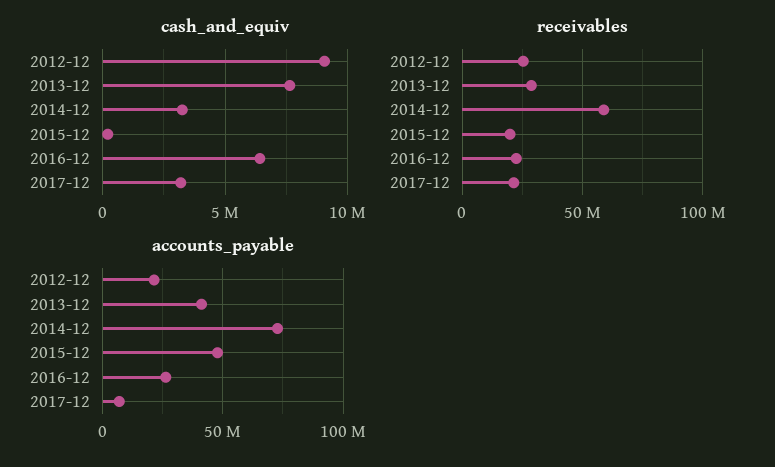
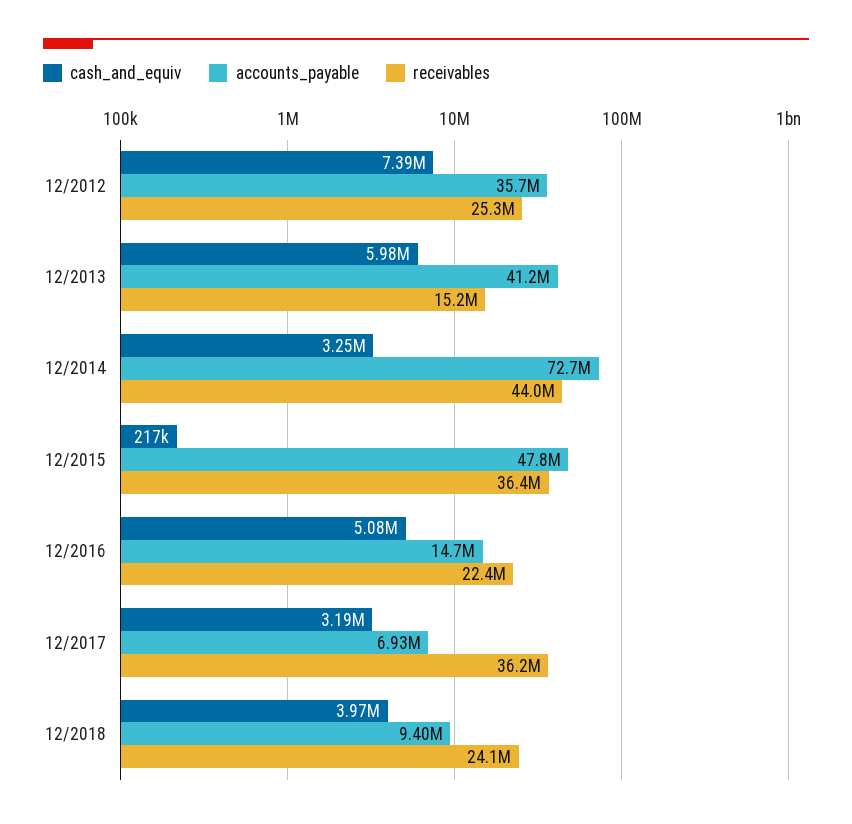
cash_and_equiv, 2012-12: 9000000 -> 7390000
cash_and_equiv, 2013-12: 7500000 -> 5980000
cash_and_equiv, 2016-12: 6500000 -> 5080000
receivables, 2013-12: 30000000 -> 15200000
receivables, 2014-12: 60000000 -> 44000000
receivables, 2015-12: 20000000 -> 36400000
receivables, 2017-12: 20000000 -> 36200000
accounts_payable, 2012-12: 20000000 -> 35700000
accounts_payable, 2016-12: 25000000 -> 14700000
cash_and_equiv, 12/2018: none -> 3970000
accounts_payable, 12/2018: none -> 9400000
receivables, 12/2018: none -> 24100000

